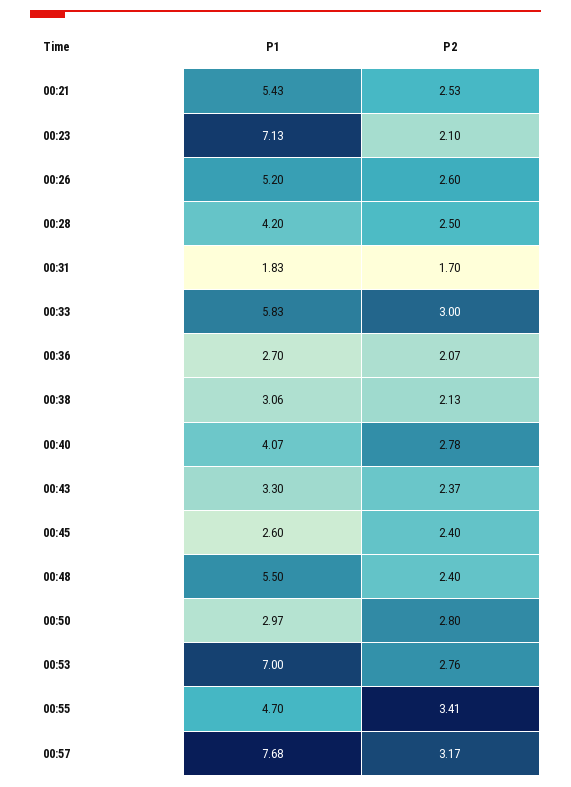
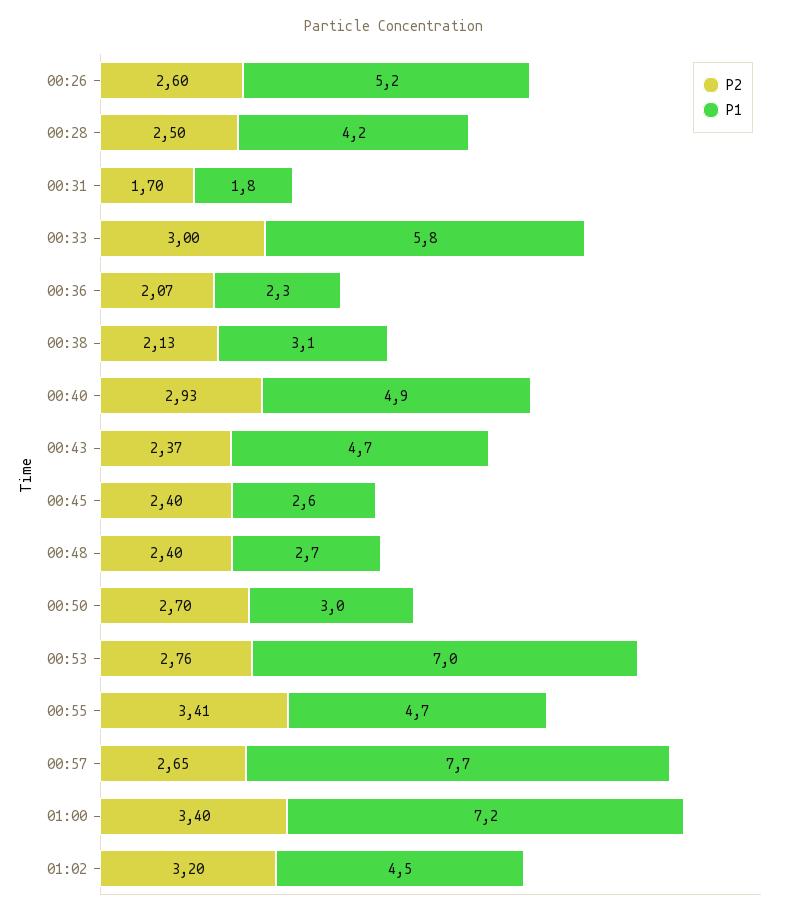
P1, 00:21: 5.43 -> none
P2, 00:21: 2.53 -> none
P1, 00:23: 7.13 -> none
P2, 00:23: 2.1 -> none
P1, 00:36: 2.7 -> 2.3
P1, 00:40: 4.07 -> 4.9
P2, 00:40: 2.78 -> 2.93
P1, 00:43: 3.3 -> 4.7
P1, 00:48: 5.5 -> 2.7
P2, 00:50: 2.8 -> 2.7
P2, 00:57: 3.17 -> 2.65
P2, 01:00: none -> 3.4
P1, 01:00: none -> 7.2
P2, 01:02: none -> 3.2
P1, 01:02: none -> 4.5

